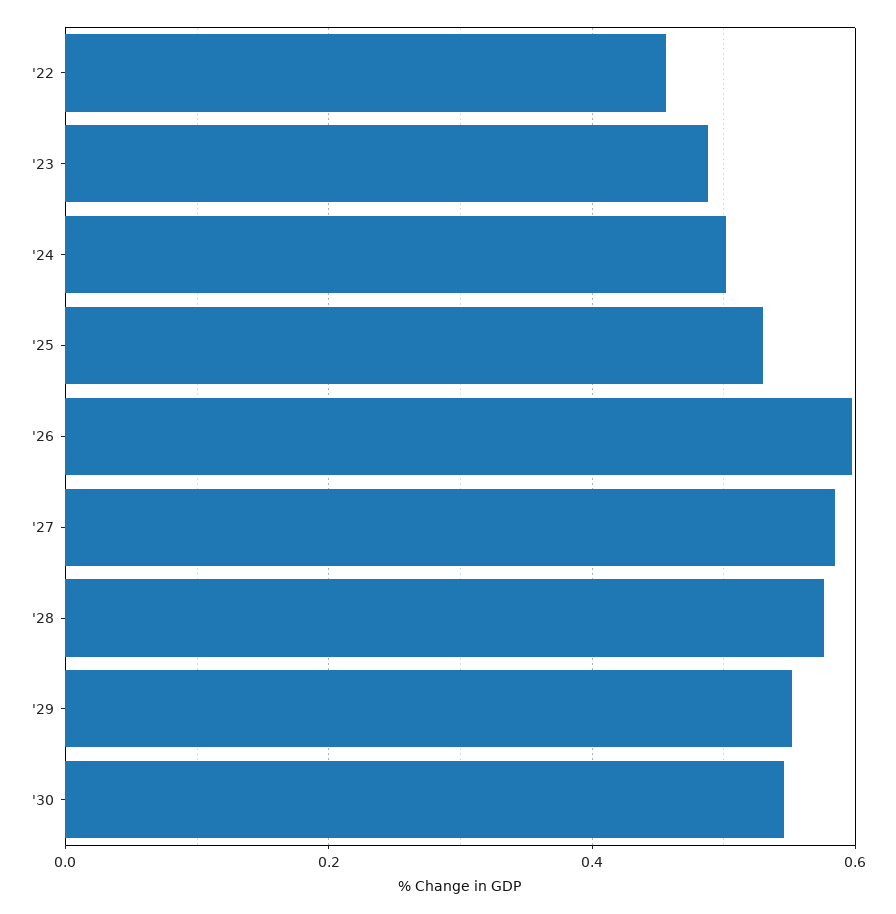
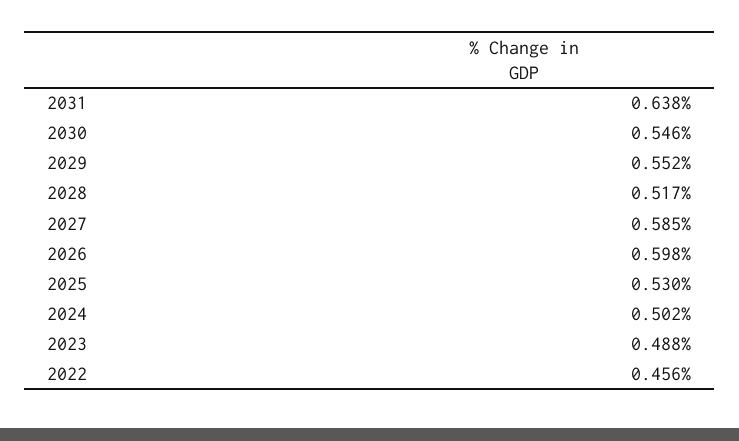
'28: 0.58 -> 0.517
2031: none -> 0.638

